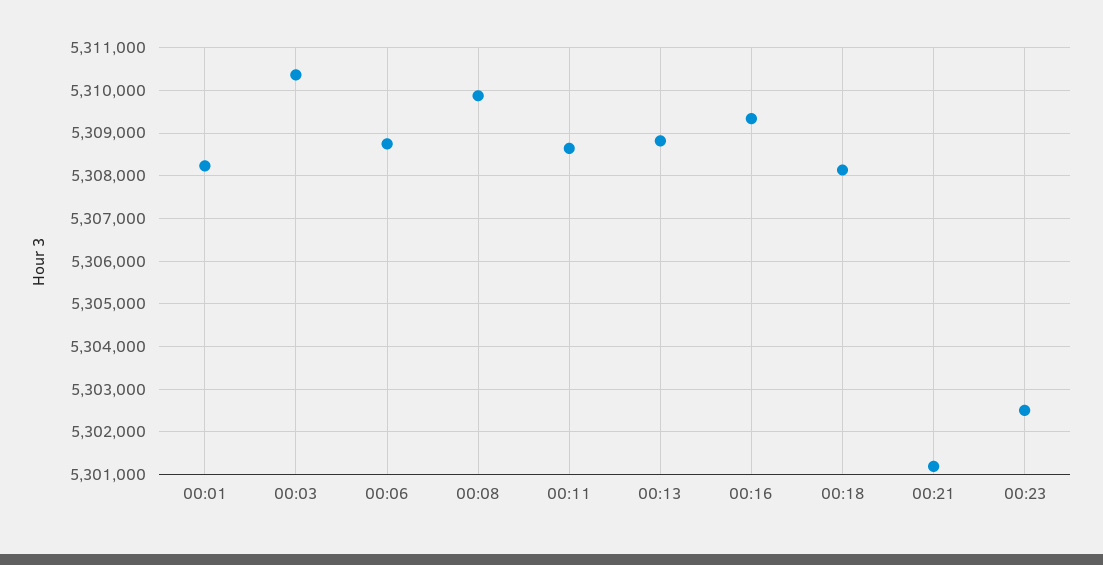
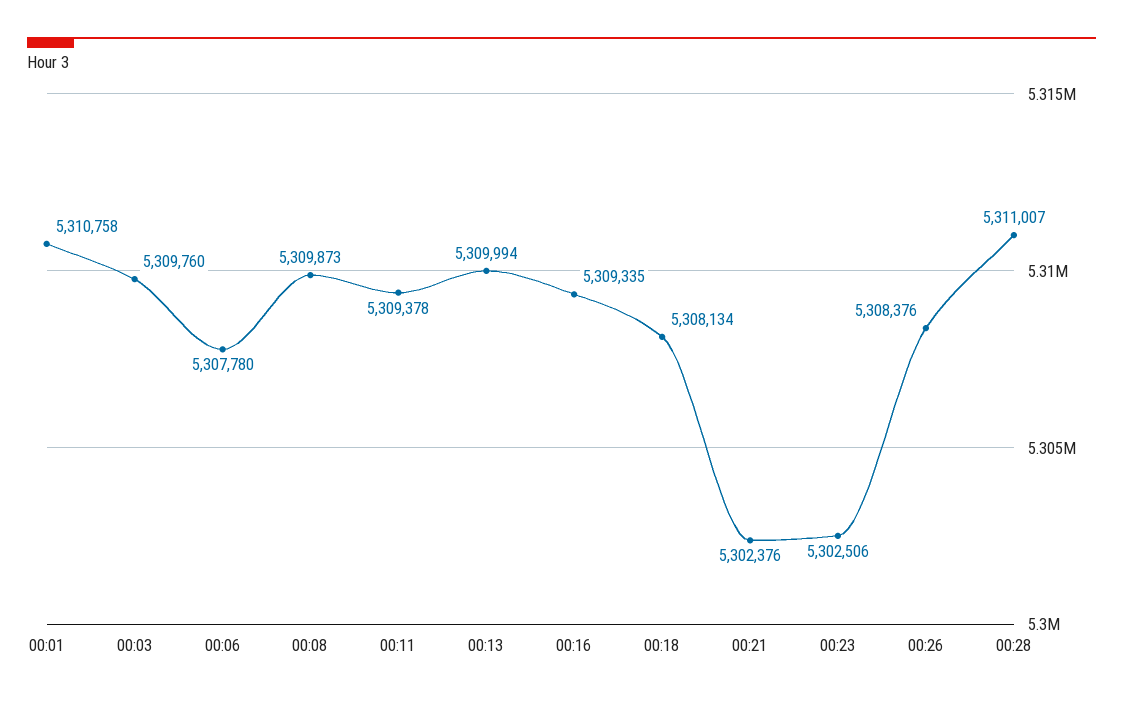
00:01: 5308200 -> 5310758
00:03: 5310400 -> 5309760
00:06: 5308800 -> 5307780
00:11: 5308600 -> 5309378
00:13: 5308800 -> 5309994
00:21: 5301200 -> 5302376
00:26: none -> 5308376
00:28: none -> 5311007

